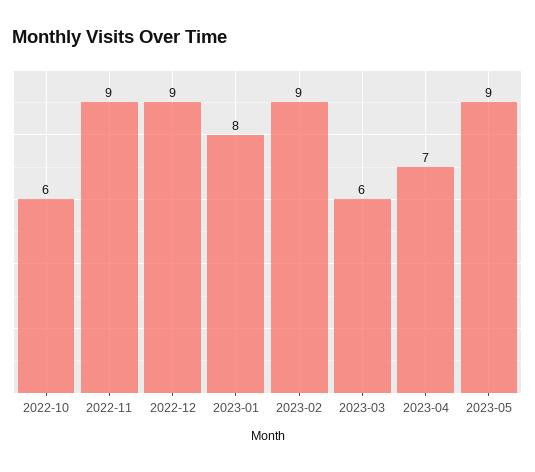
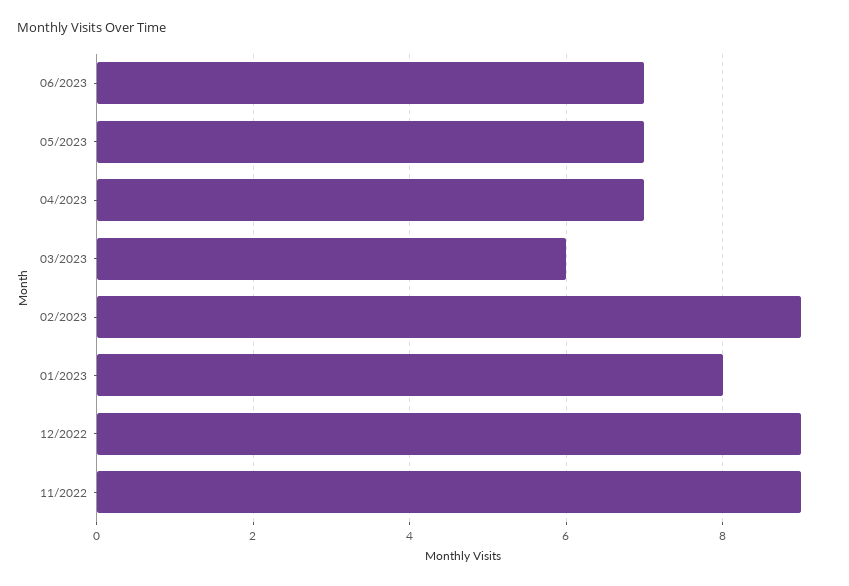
2022-10: 6 -> none
2023-05: 9 -> 7
06/2023: none -> 7

